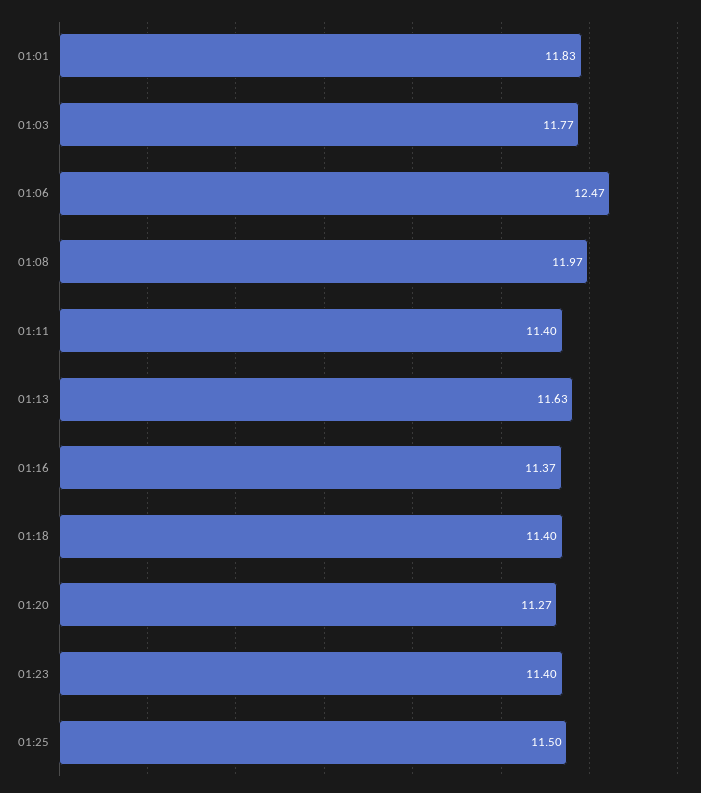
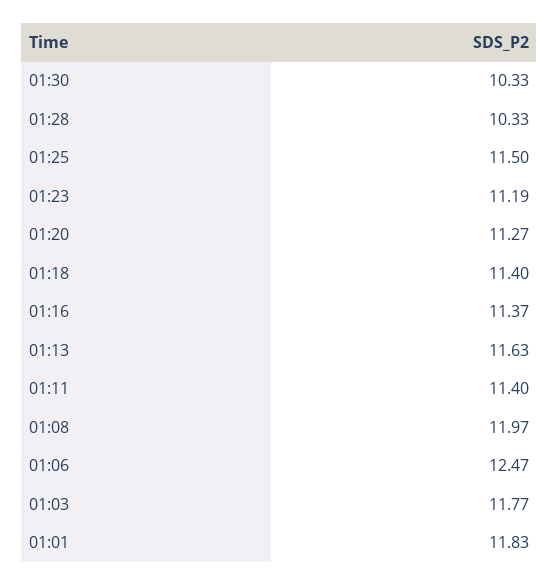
01:23: 11.4 -> 11.19
01:30: none -> 10.33
01:28: none -> 10.33

